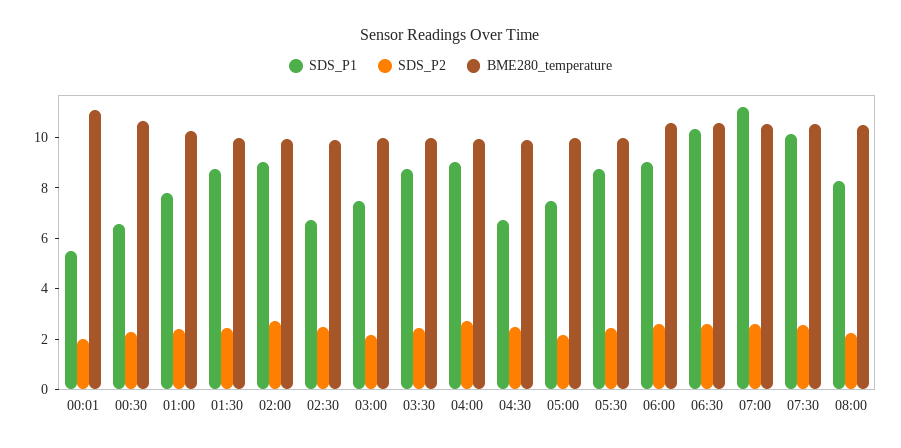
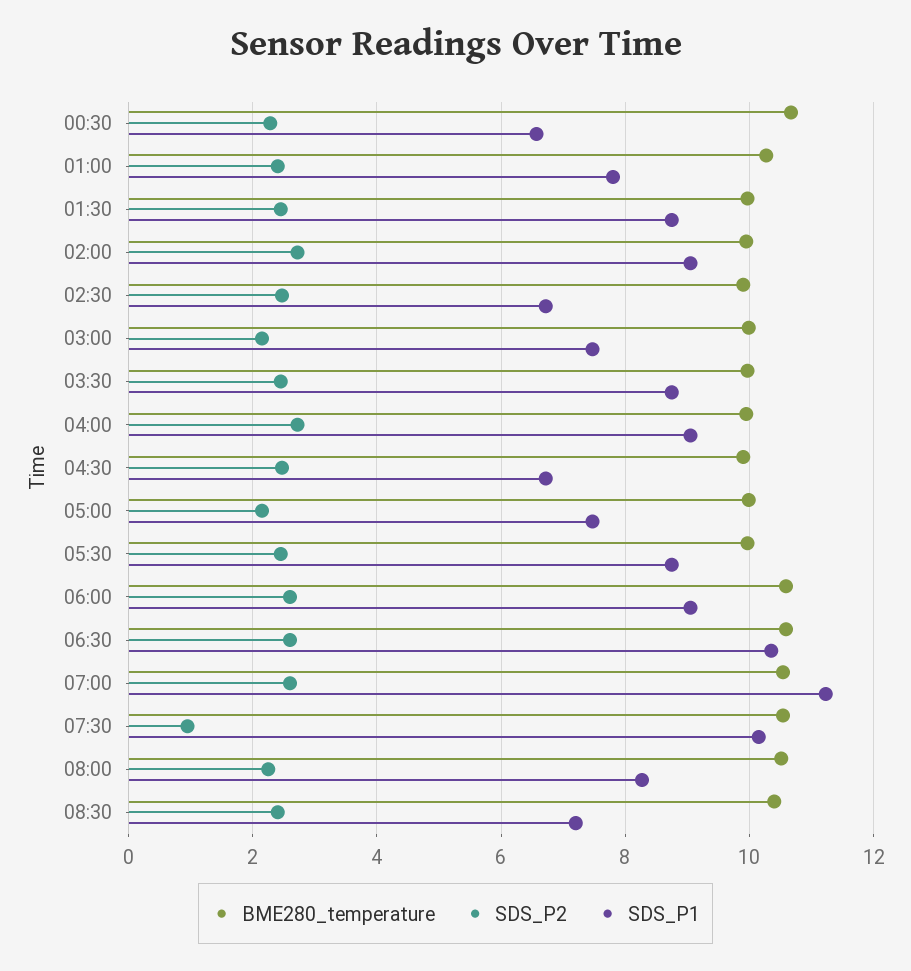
SDS_P1, 00:01: 5.5 -> none
SDS_P2, 00:01: 2 -> none
BME280_temperature, 00:01: 11 -> none
SDS_P2, 07:30: 2.5 -> 1
BME280_temperature, 08:30: none -> 10.4
SDS_P2, 08:30: none -> 2.4
SDS_P1, 08:30: none -> 7.2

